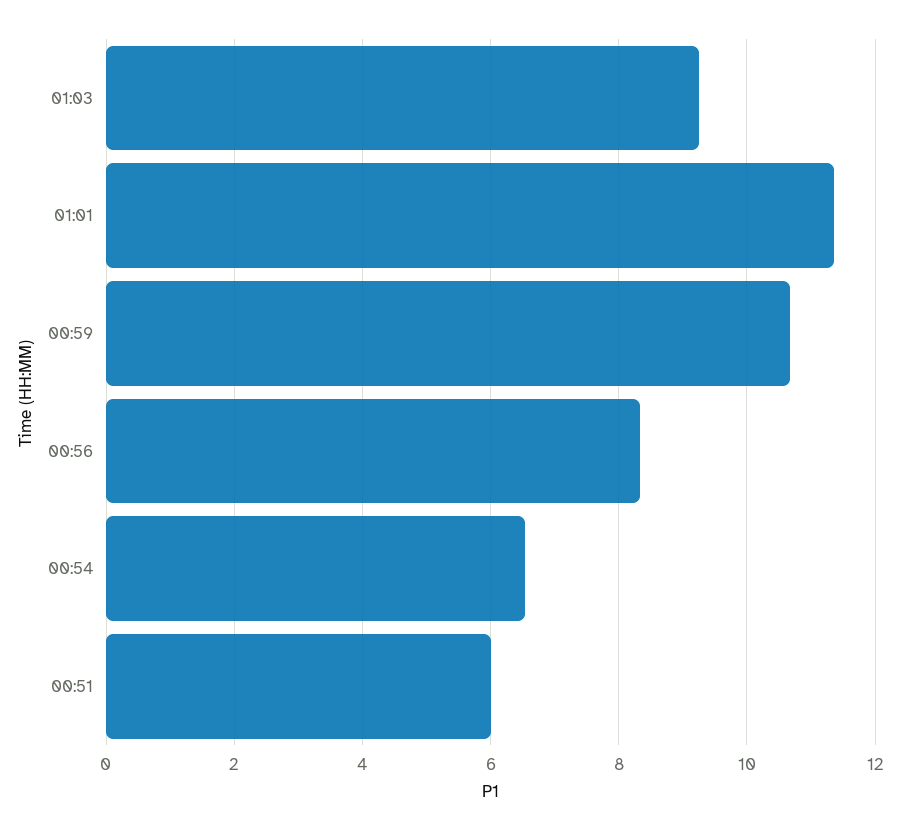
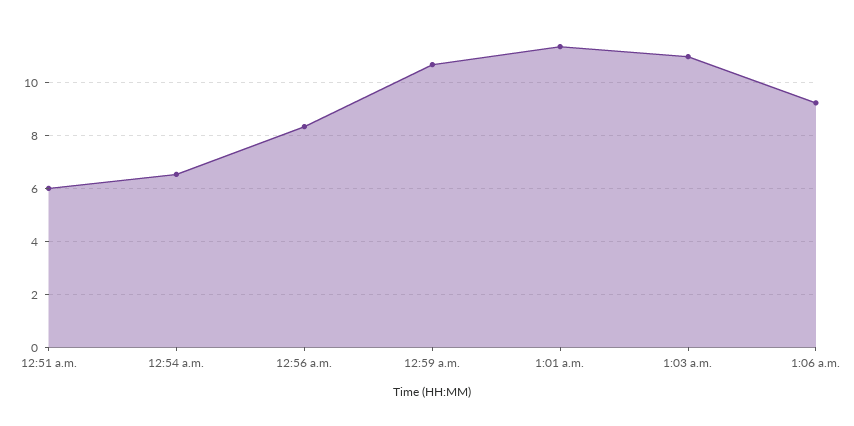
01:03: 9.2 -> 11
1:06 a.m.: none -> 9.25

